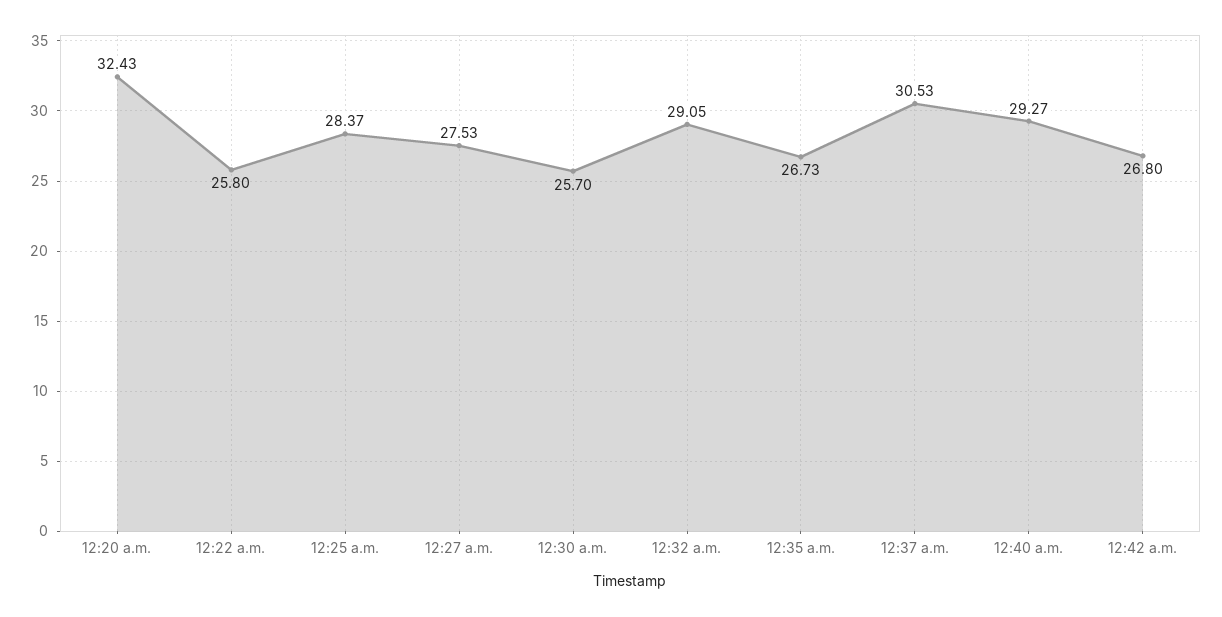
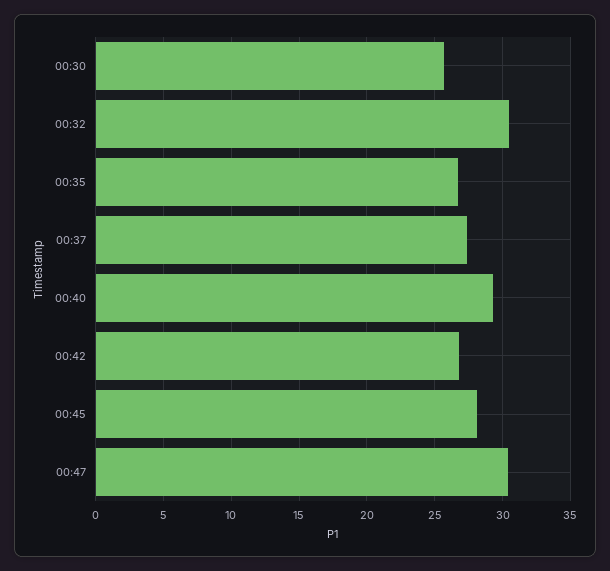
12:20 a.m.: 32.43 -> none
12:22 a.m.: 25.8 -> none
12:25 a.m.: 28.37 -> none
12:27 a.m.: 27.53 -> none
12:32 a.m.: 29.05 -> 30.5
12:37 a.m.: 30.53 -> 27.5
00:45: none -> 28
00:47: none -> 30.5

